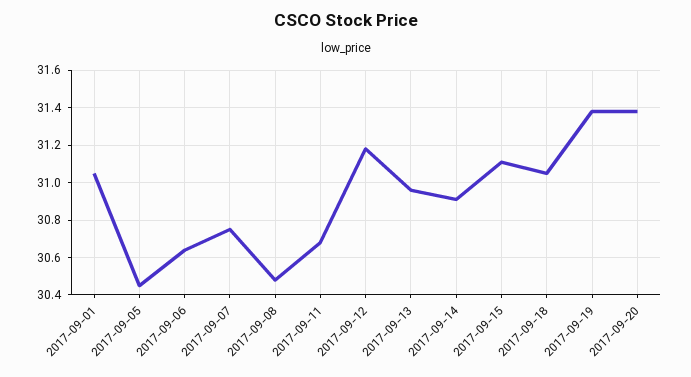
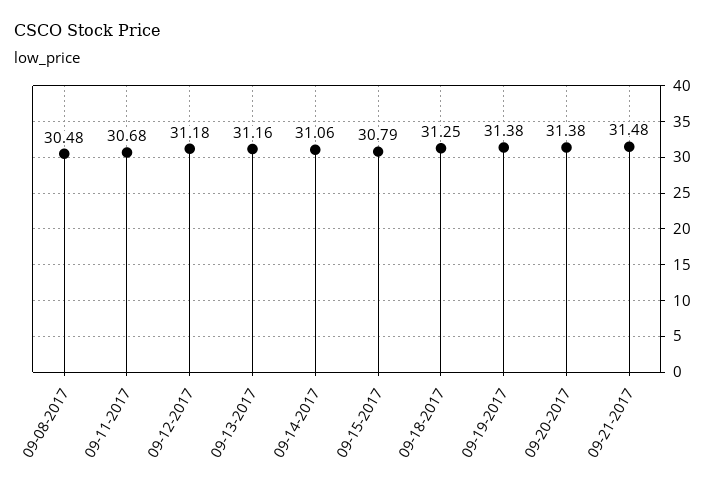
2017-09-01: 31.05 -> none
2017-09-05: 30.45 -> none
2017-09-06: 30.65 -> none
2017-09-07: 30.75 -> none
2017-09-13: 30.95 -> 31.16
2017-09-14: 30.9 -> 31.06
2017-09-15: 31.1 -> 30.79
2017-09-18: 31.05 -> 31.25
09-21-2017: none -> 31.48

